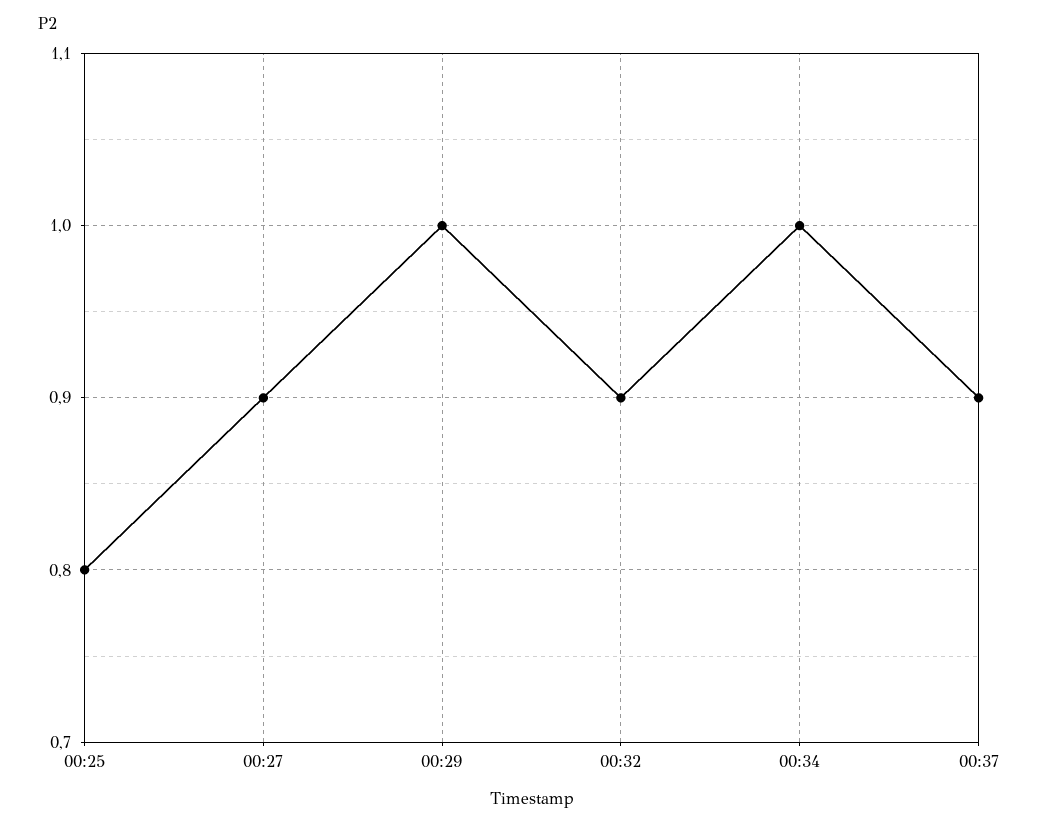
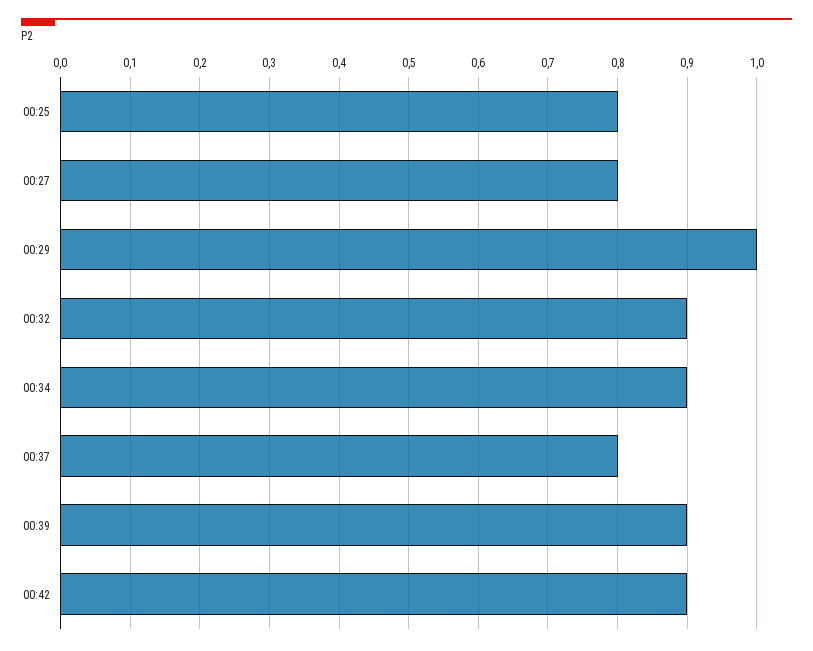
00:27: 0.9 -> 0.8
00:34: 1 -> 0.9
00:37: 0.9 -> 0.8
00:39: none -> 0.9
00:42: none -> 0.9

